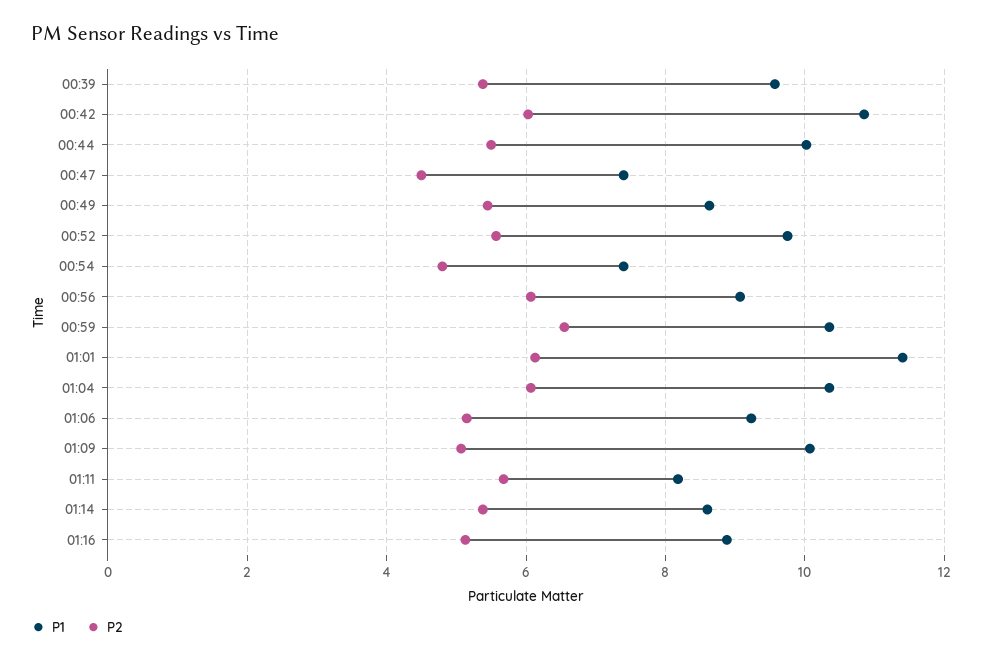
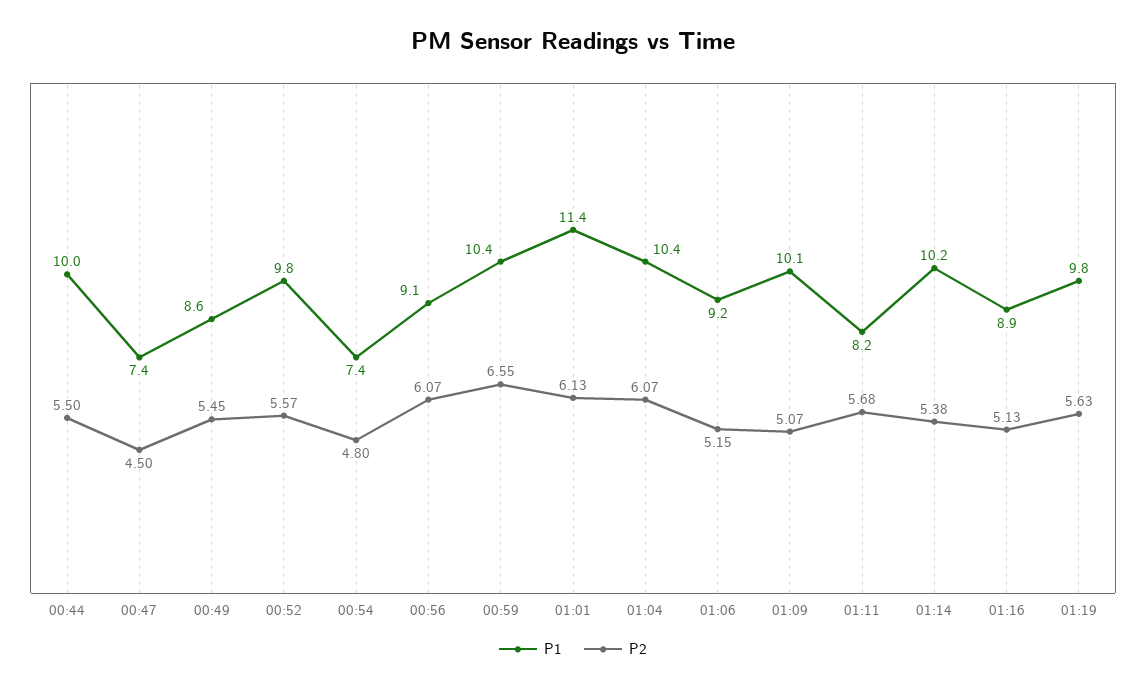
P1, 00:39: 9.6 -> none
P2, 00:39: 5.4 -> none
P1, 00:42: 10.8 -> none
P2, 00:42: 6 -> none
P1, 01:14: 8.6 -> 10.2
P1, 01:19: none -> 9.8
P2, 01:19: none -> 5.63

